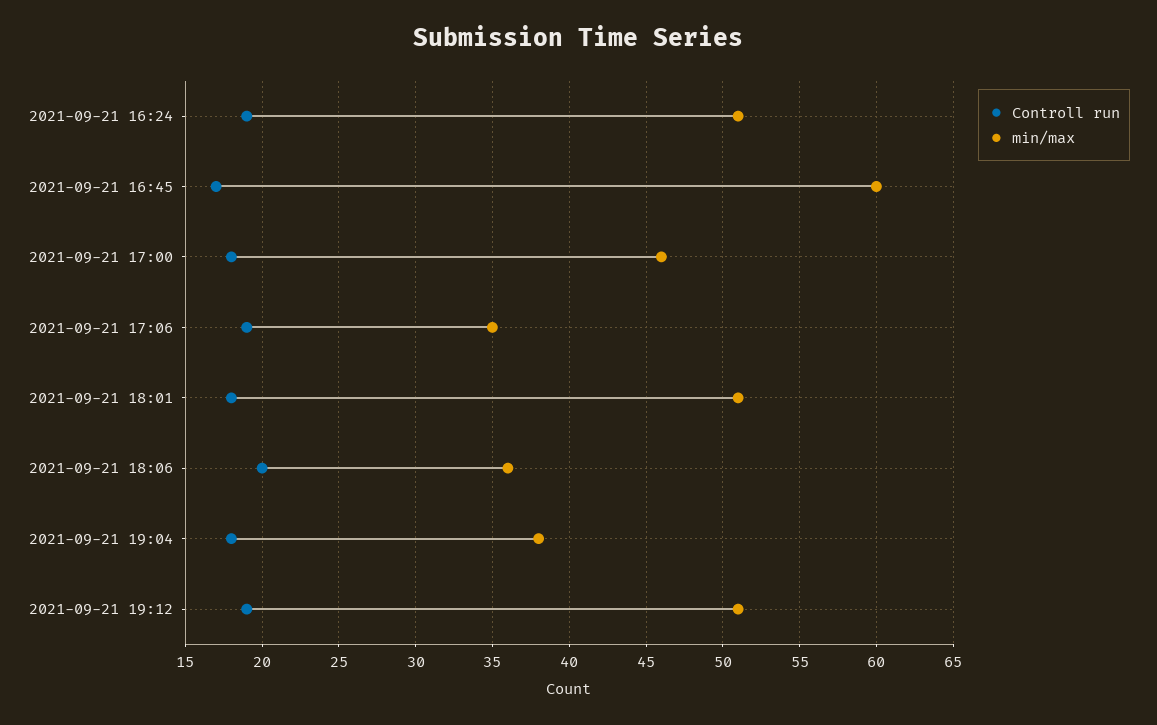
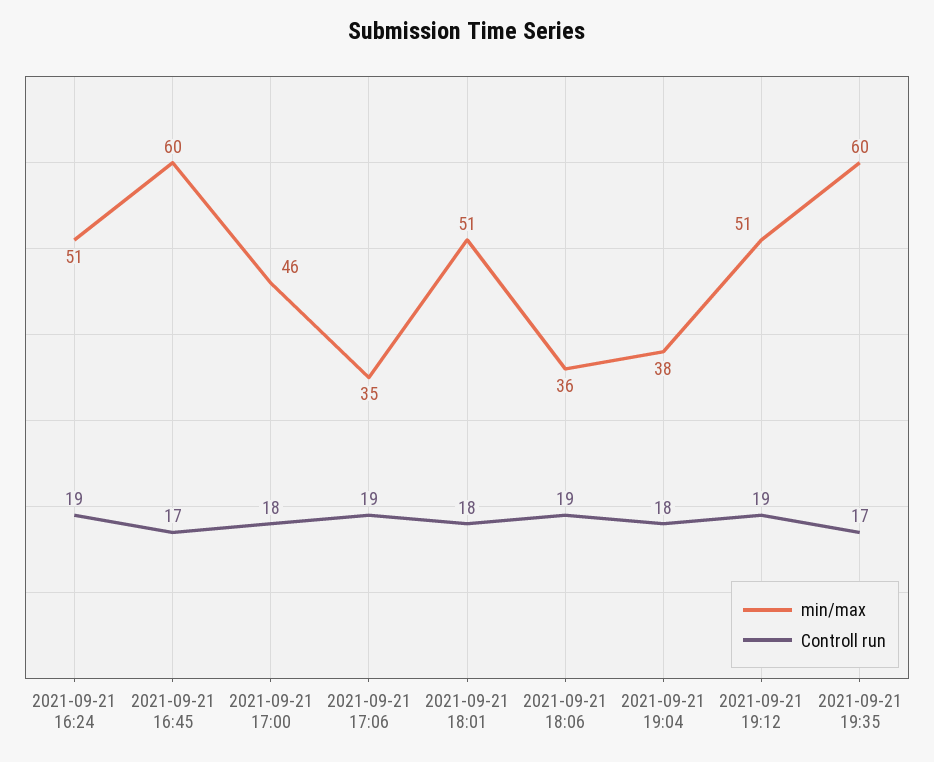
Controll run, 2021-09-21 18:06: 20 -> 19
min/max, 2021-09-21 19:35: none -> 60
Controll run, 2021-09-21 19:35: none -> 17

